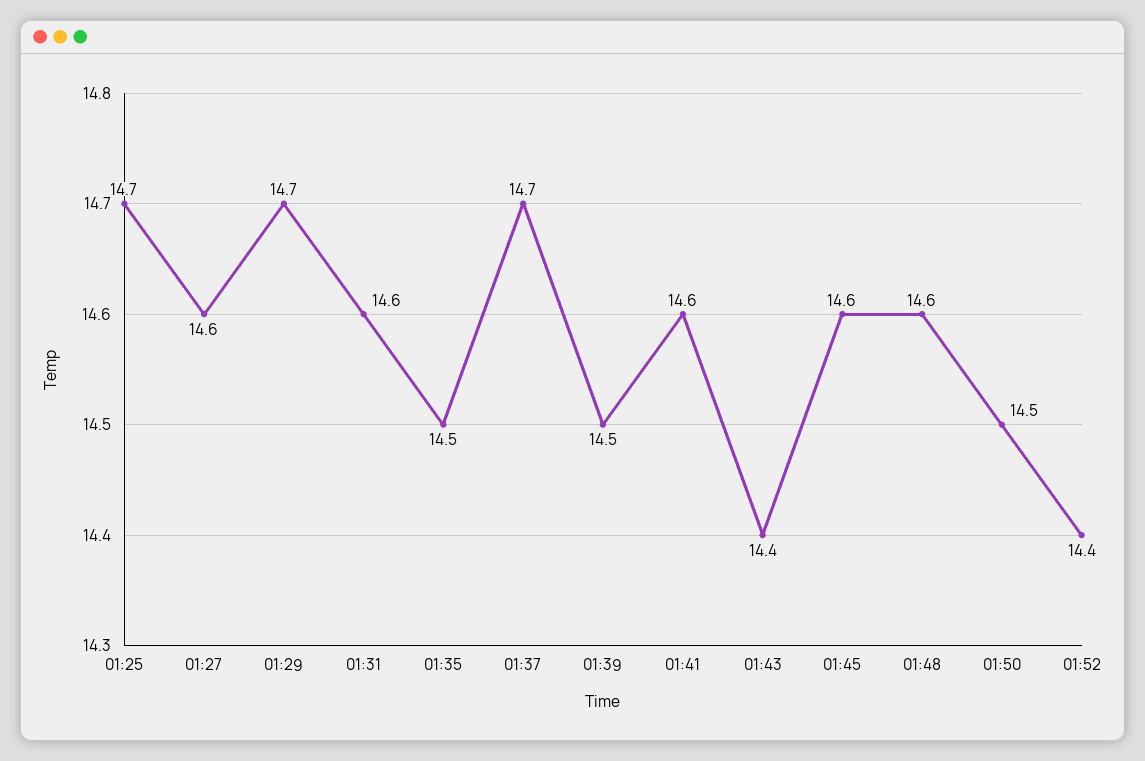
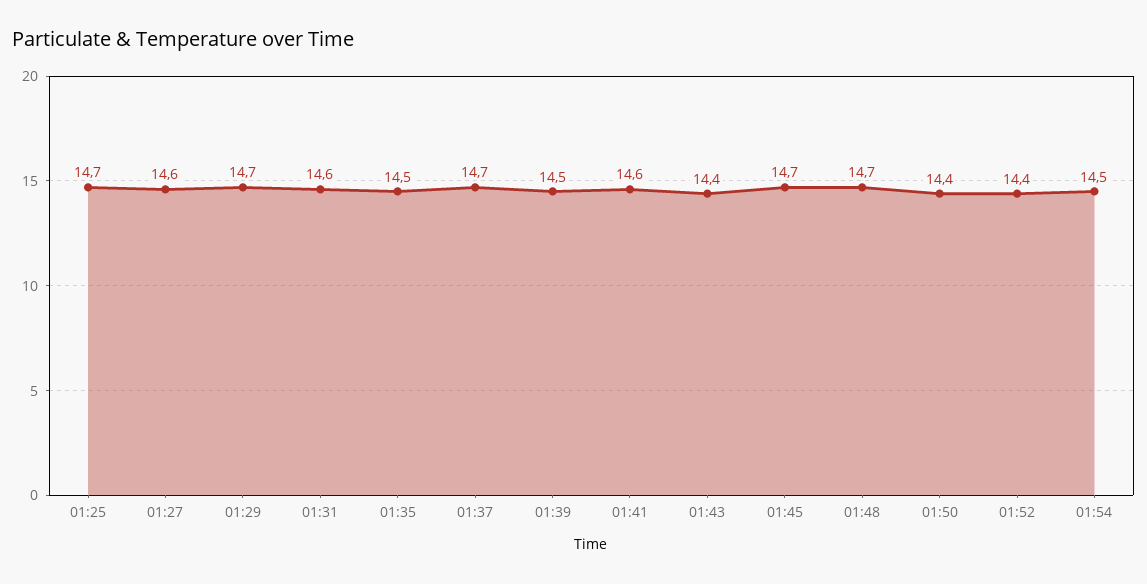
01:45: 14.6 -> 14.7
01:48: 14.6 -> 14.7
01:50: 14.5 -> 14.4
01:54: none -> 14.5

